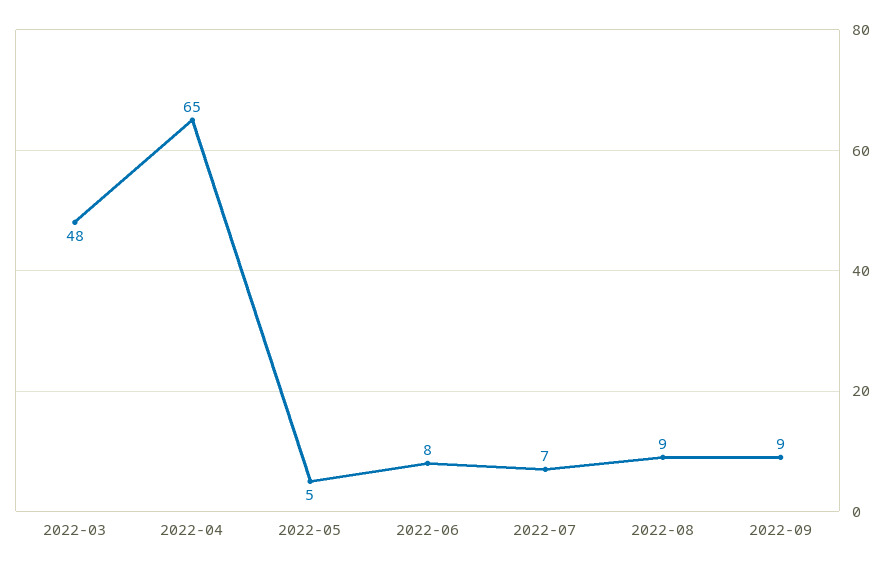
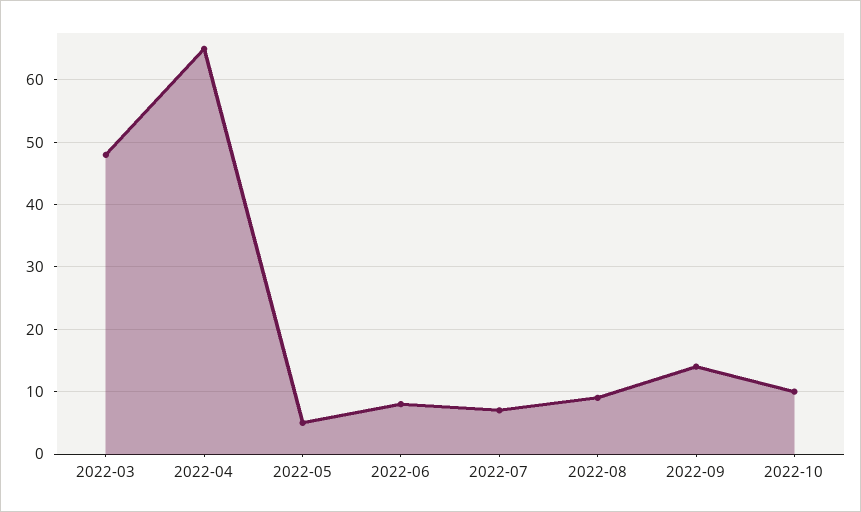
2022-09: 9 -> 14
2022-10: none -> 10

